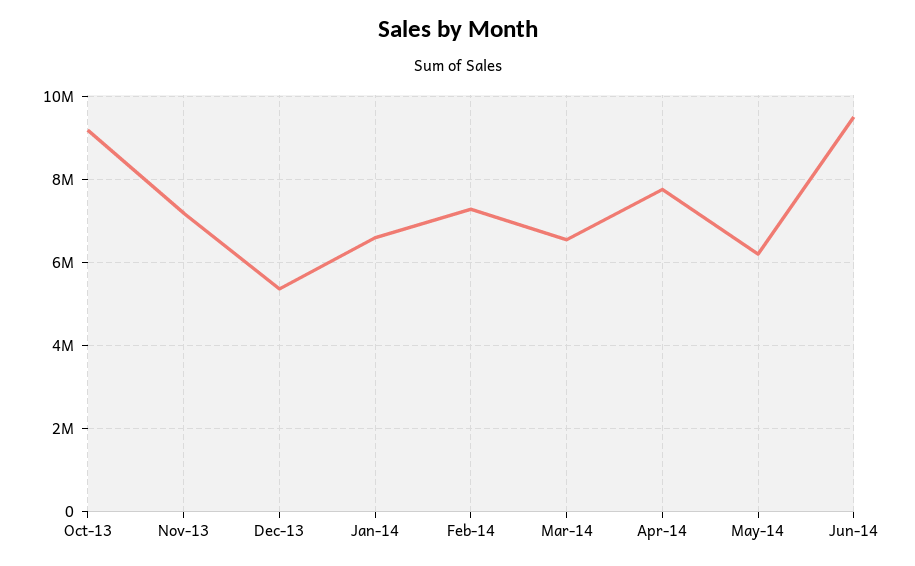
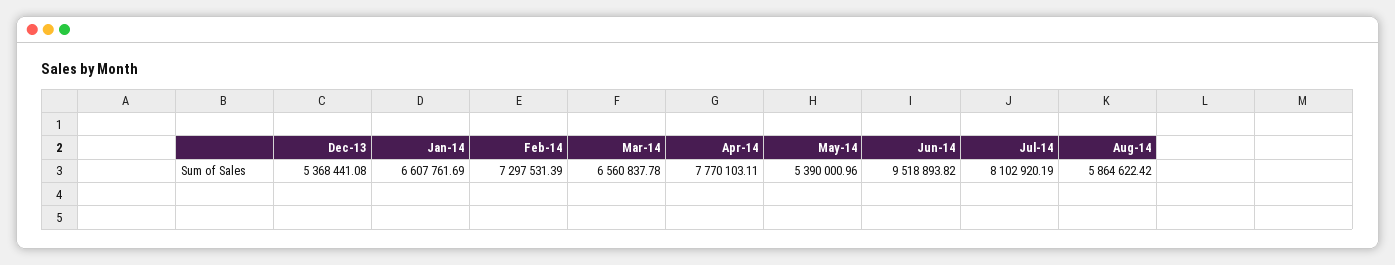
Oct-13: 9200000 -> none
Nov-13: 7200000 -> none
May-14: 6200000 -> 5390000.96
Jul-14: none -> 8102920.19
Aug-14: none -> 5864622.42

